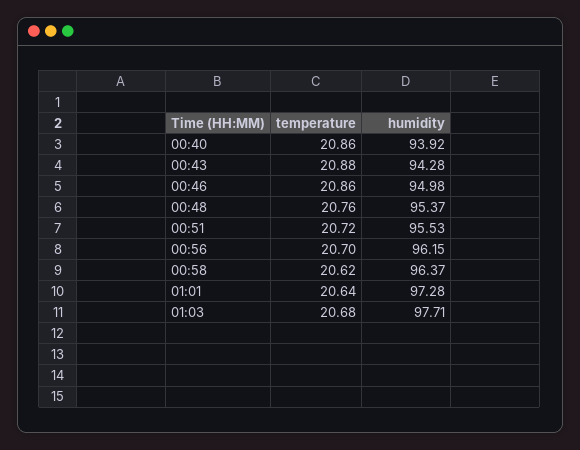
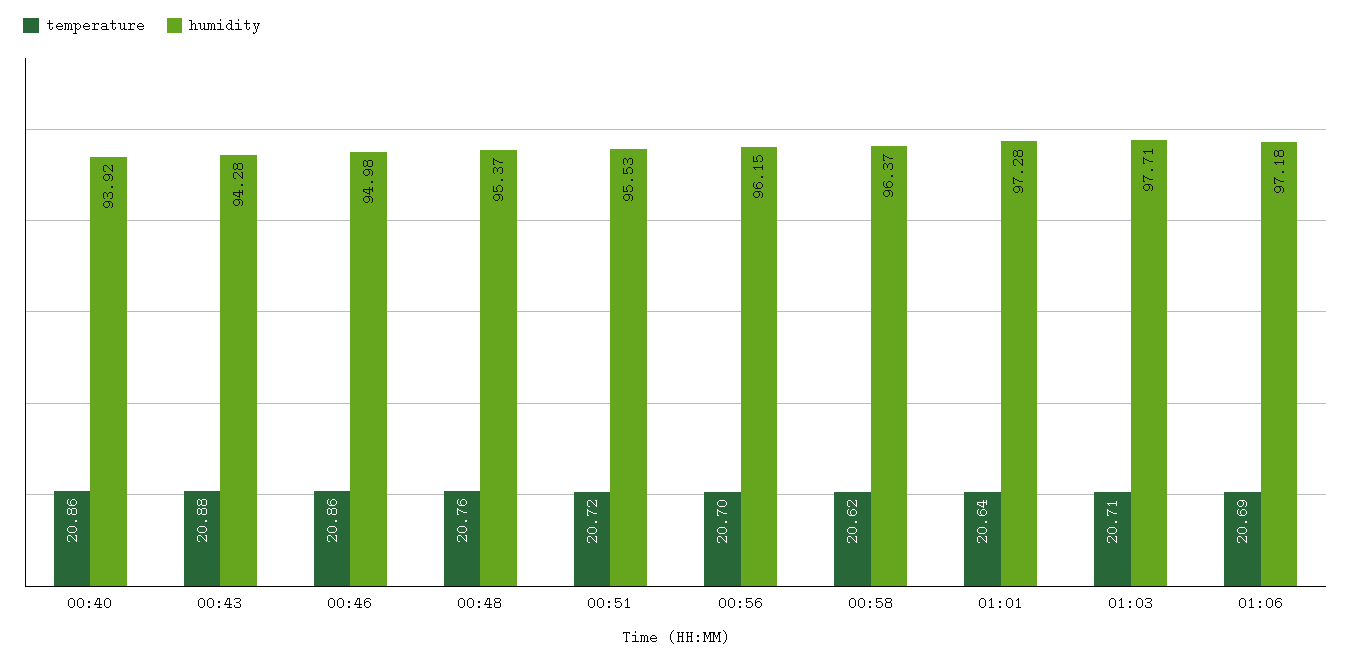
temperature, 01:03: 20.68 -> 20.71
temperature, 01:06: none -> 20.69
humidity, 01:06: none -> 97.18

